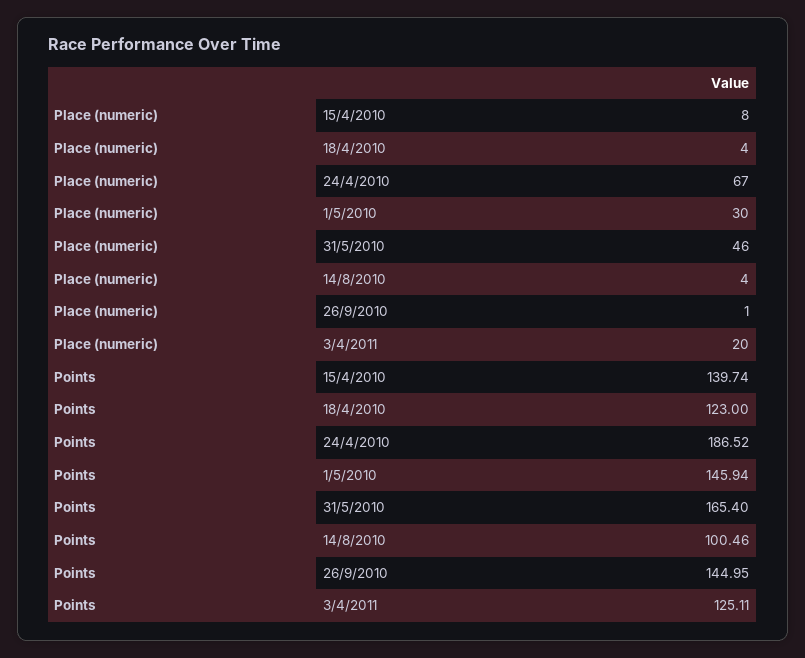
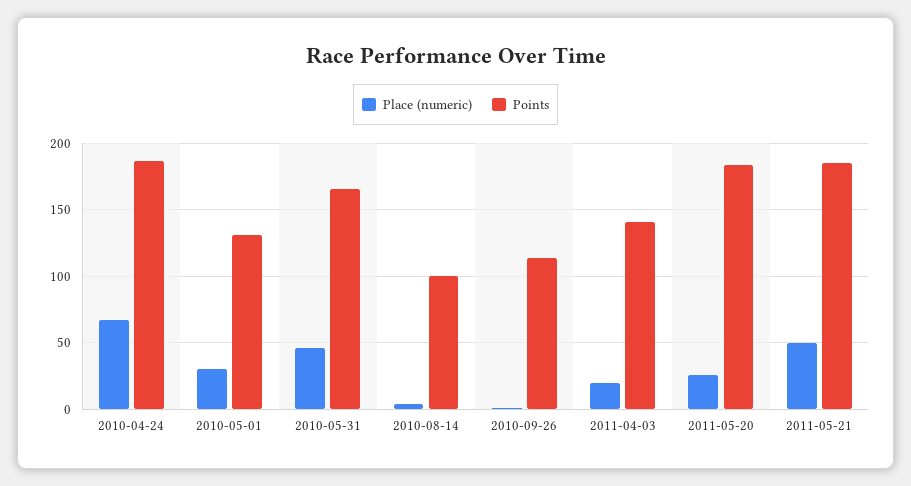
Place (numeric), 15/4/2010: 8 -> none
Place (numeric), 18/4/2010: 4 -> none
Points, 15/4/2010: 139.74 -> none
Points, 18/4/2010: 123 -> none
Points, 1/5/2010: 145.94 -> 130
Points, 26/9/2010: 144.95 -> 115
Points, 3/4/2011: 125.11 -> 140
Place (numeric), 2011-05-20: none -> 25
Points, 2011-05-20: none -> 185
Place (numeric), 2011-05-21: none -> 50
Points, 2011-05-21: none -> 185

